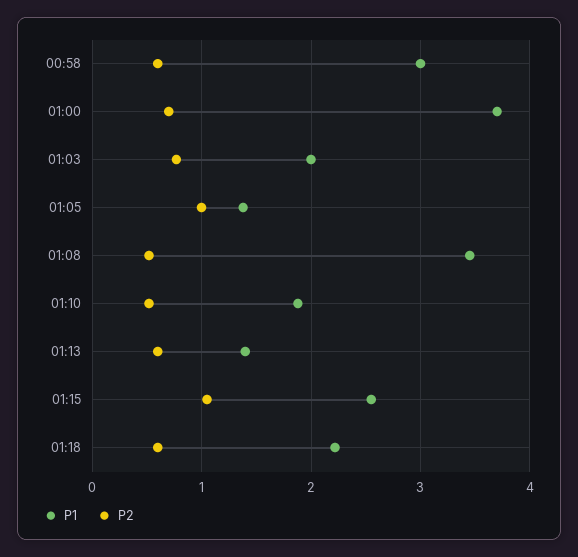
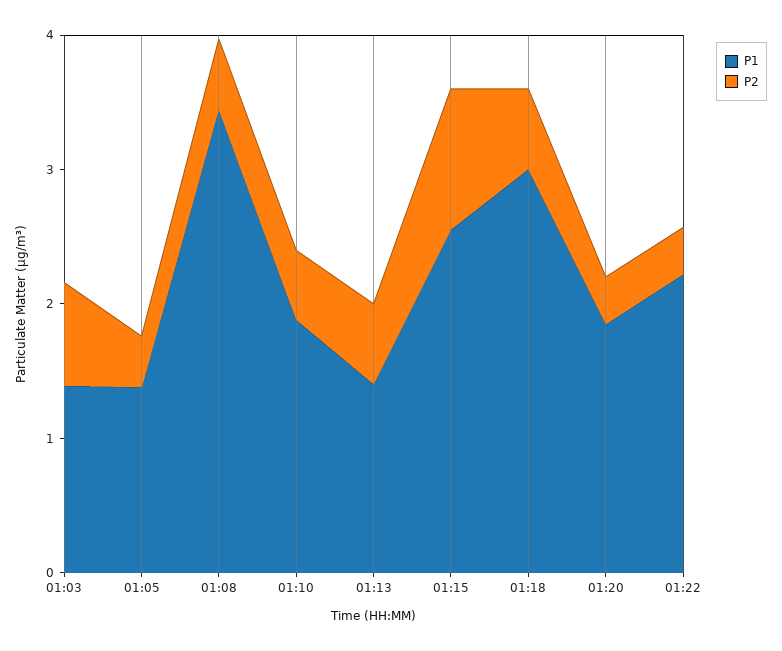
P1, 00:58: 3 -> none
P2, 00:58: 0.6 -> none
P1, 01:00: 3.7 -> none
P2, 01:00: 0.7 -> none
P1, 01:03: 2 -> 1.4
P2, 01:05: 1 -> 0.4
P1, 01:18: 2.2 -> 3
P1, 01:20: none -> 1.8
P2, 01:20: none -> 0.4
P1, 01:22: none -> 2.2
P2, 01:22: none -> 0.4

